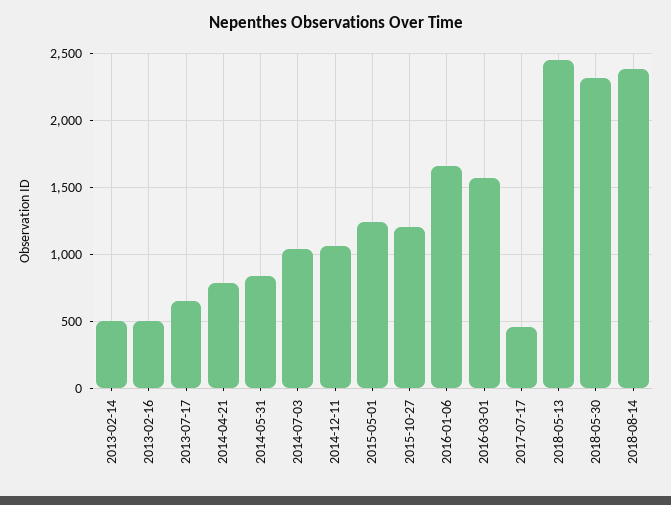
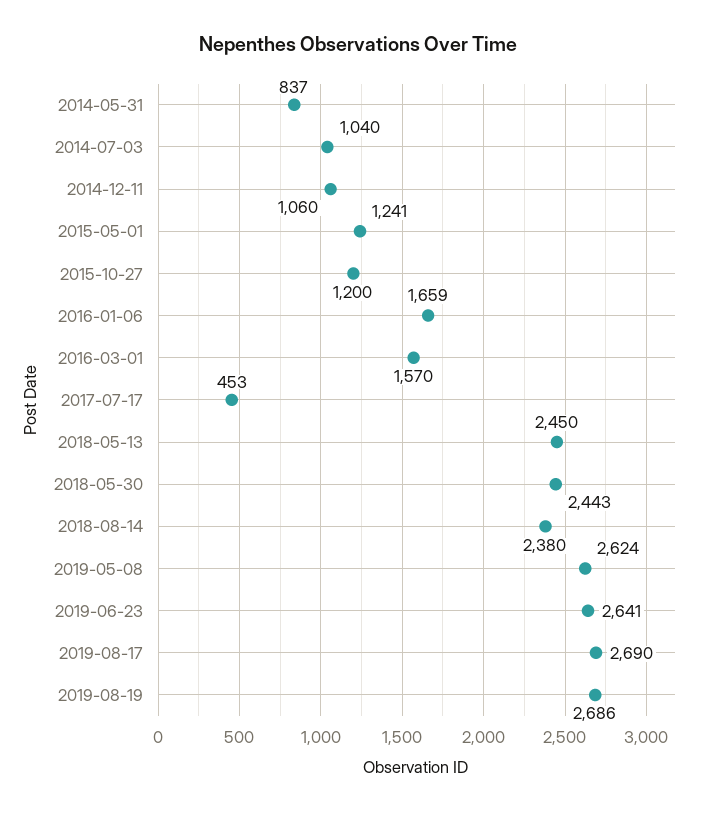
2013-02-14: 500 -> none
2013-02-16: 500 -> none
2013-07-17: 650 -> none
2014-04-21: 800 -> none
2018-05-30: 2300 -> 2443
2019-05-08: none -> 2624
2019-06-23: none -> 2641
2019-08-17: none -> 2690
2019-08-19: none -> 2686

